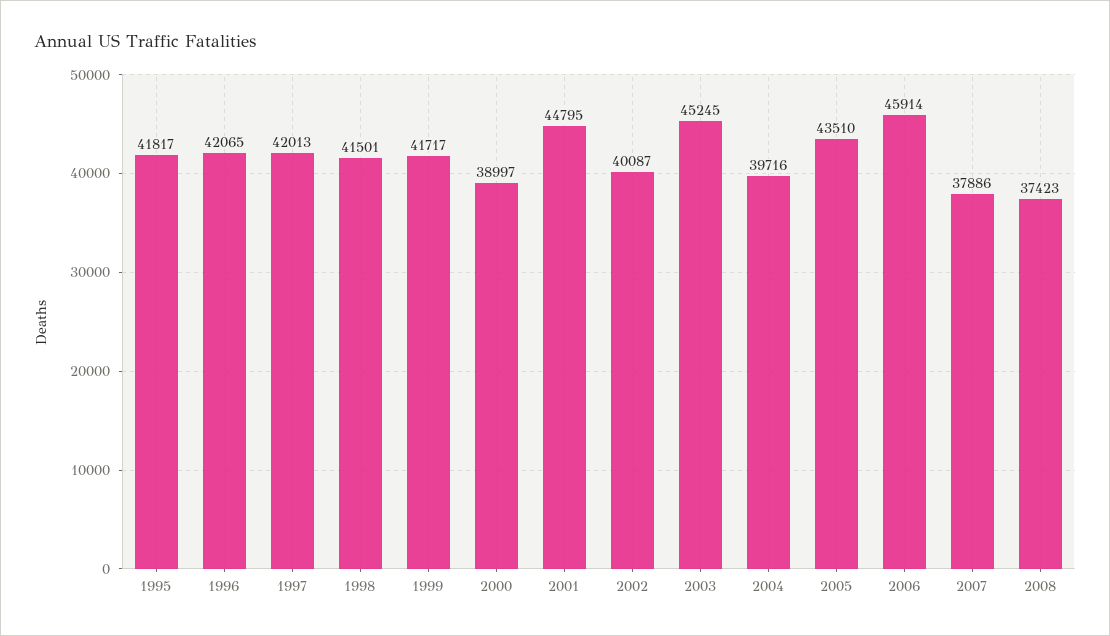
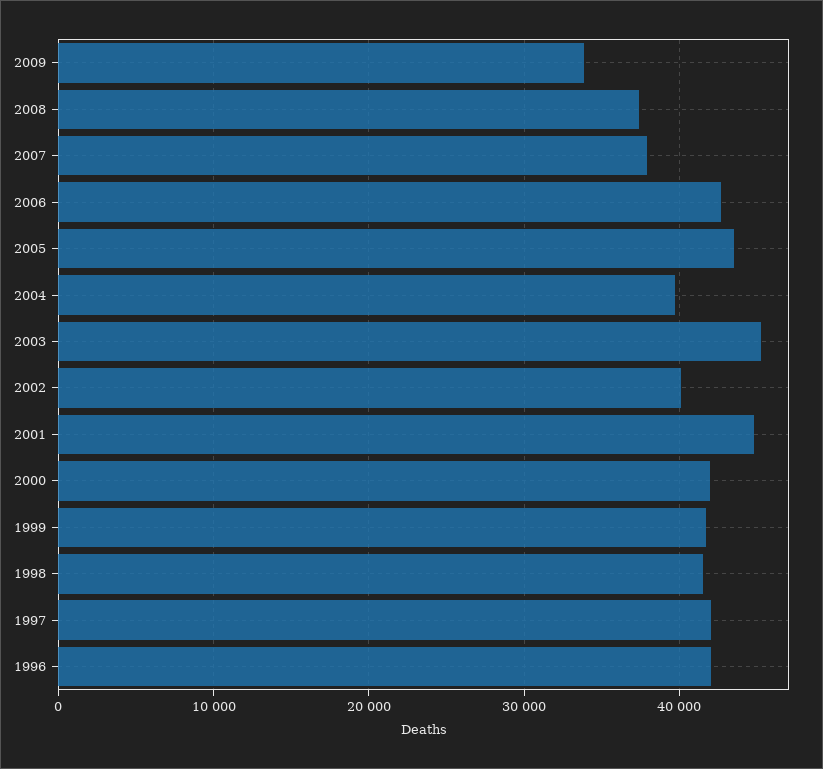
1995: 41817 -> none
2000: 38997 -> 42000
2006: 45914 -> 43000
2009: none -> 34000

